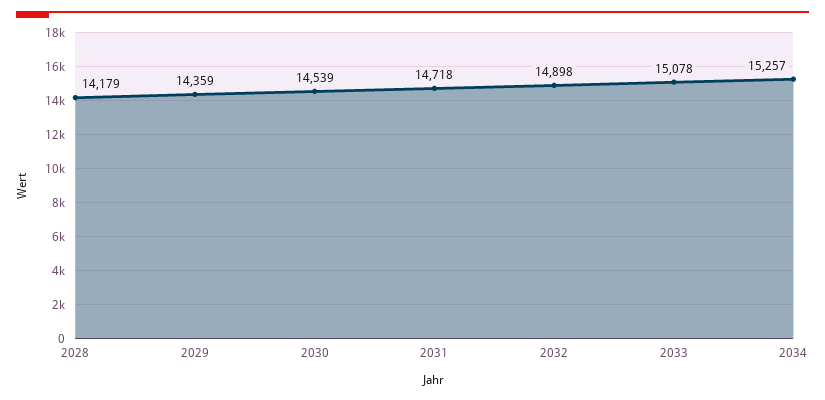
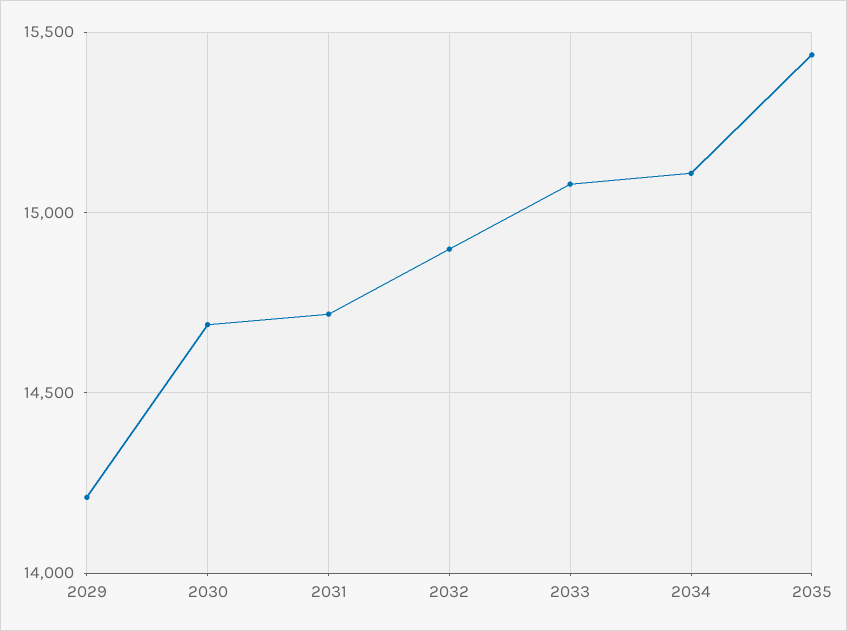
2028: 14179 -> none
2029: 14359 -> 14200
2030: 14539 -> 14700
2034: 15257 -> 15100
2035: none -> 15450

